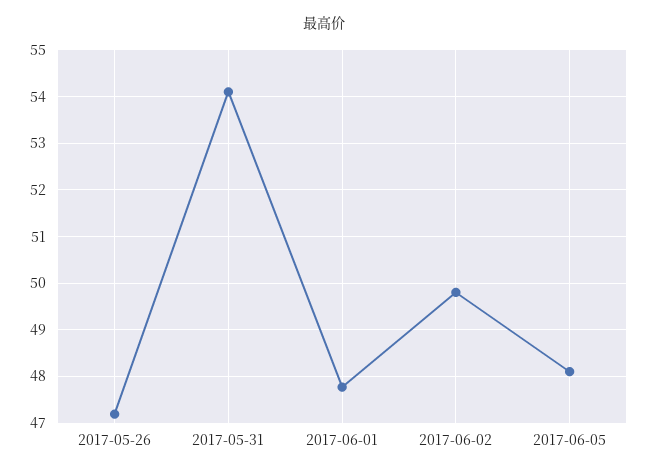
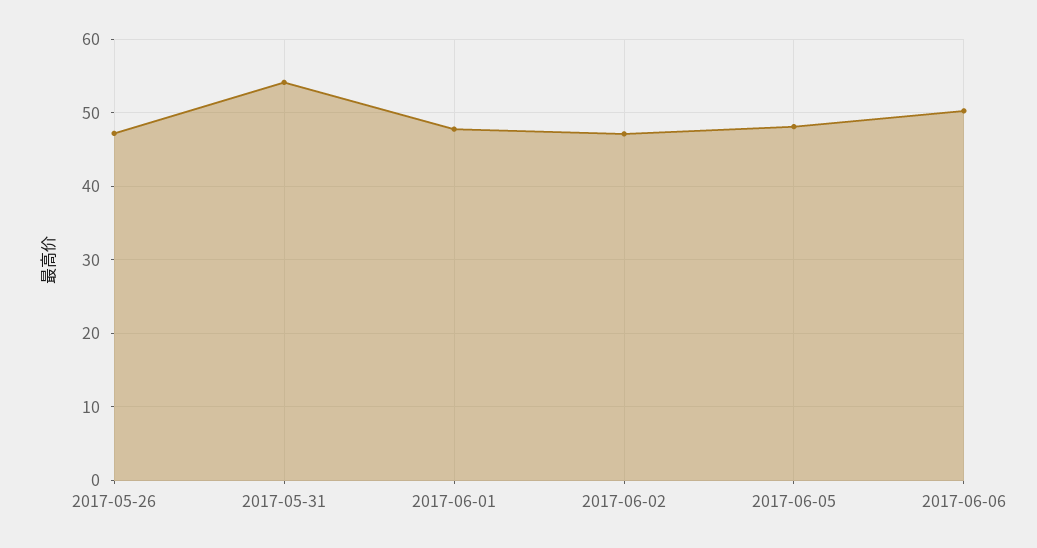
2017-06-02: 49.8 -> 47
2017-06-06: none -> 50

